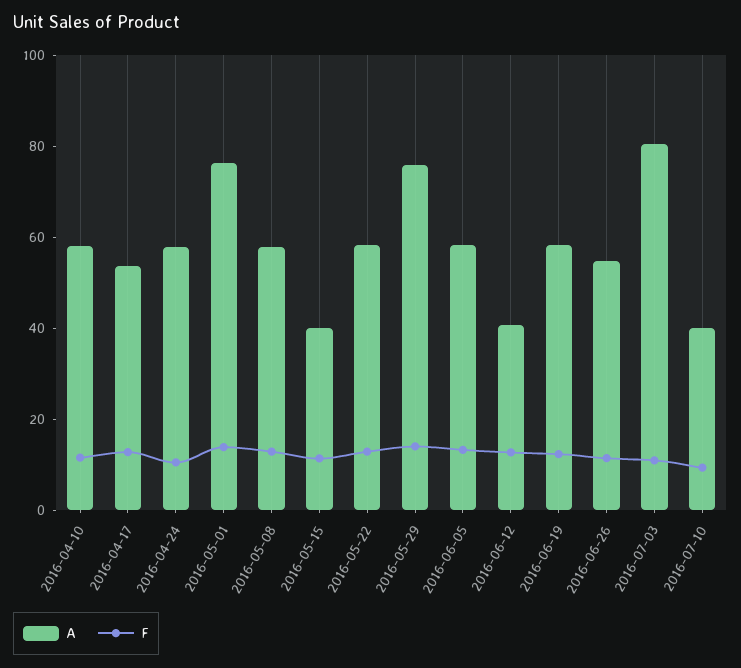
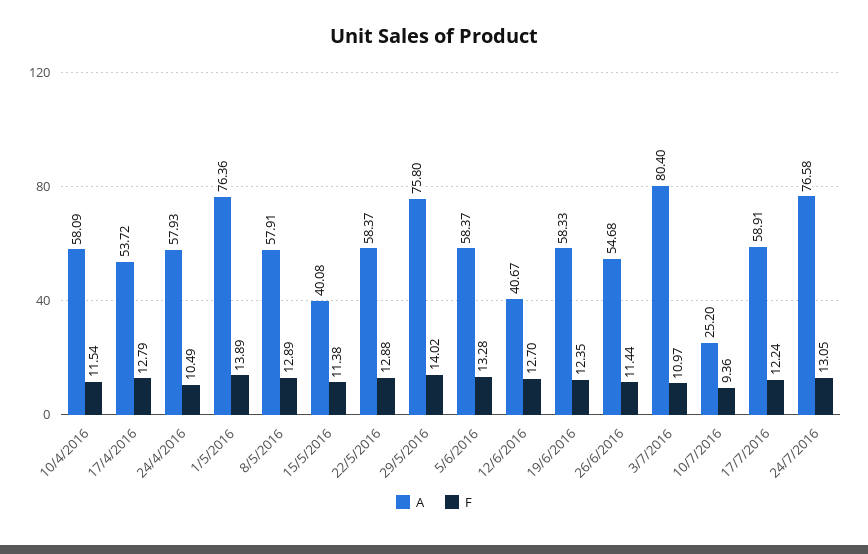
A, 2016-07-10: 40 -> 25.2
A, 17/7/2016: none -> 58.91
F, 17/7/2016: none -> 12.24
A, 24/7/2016: none -> 76.58
F, 24/7/2016: none -> 13.05

